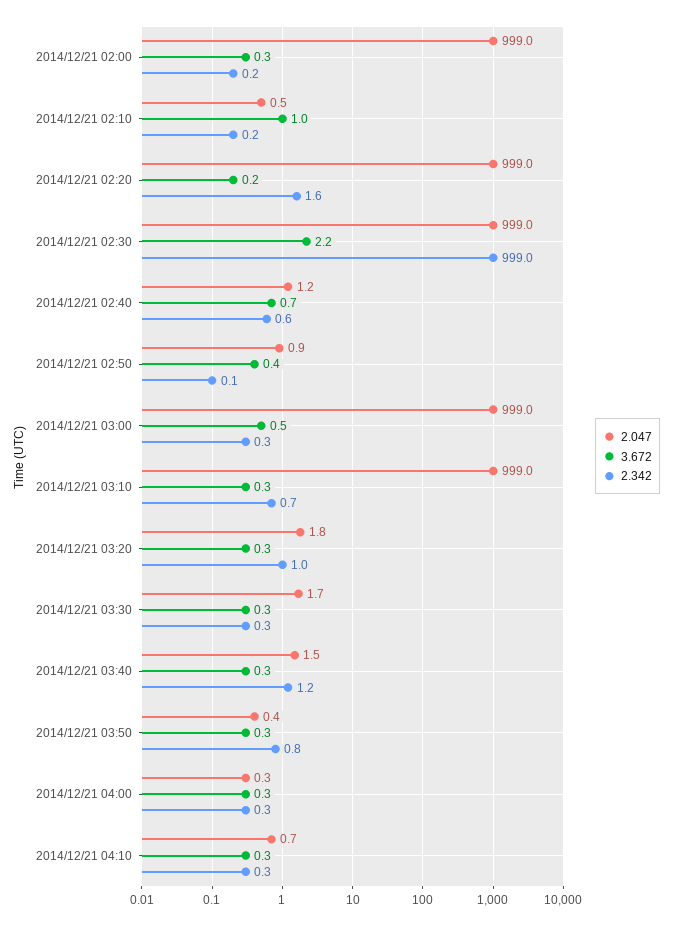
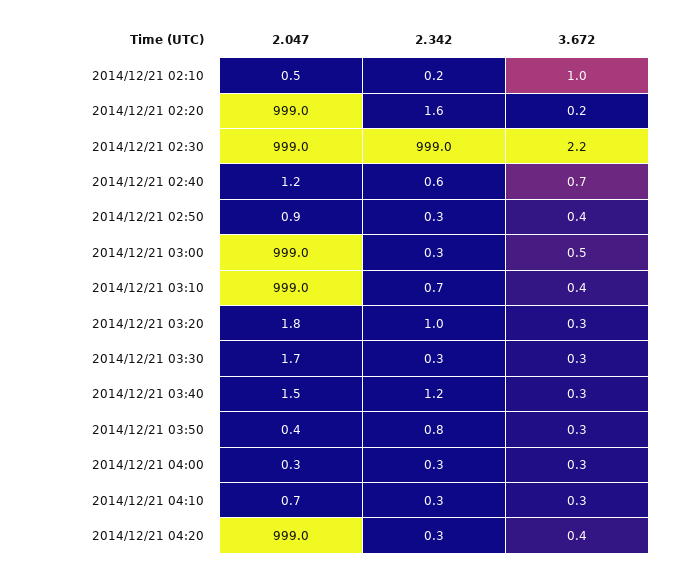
2.047, 2014/12/21 02:00: 999 -> none
3.672, 2014/12/21 02:00: 0.3 -> none
2.342, 2014/12/21 02:00: 0.2 -> none
2.342, 2014/12/21 02:50: 0.1 -> 0.3
3.672, 2014/12/21 03:10: 0.3 -> 0.4
2.047, 2014/12/21 04:20: none -> 999
2.342, 2014/12/21 04:20: none -> 0.3
3.672, 2014/12/21 04:20: none -> 0.4

